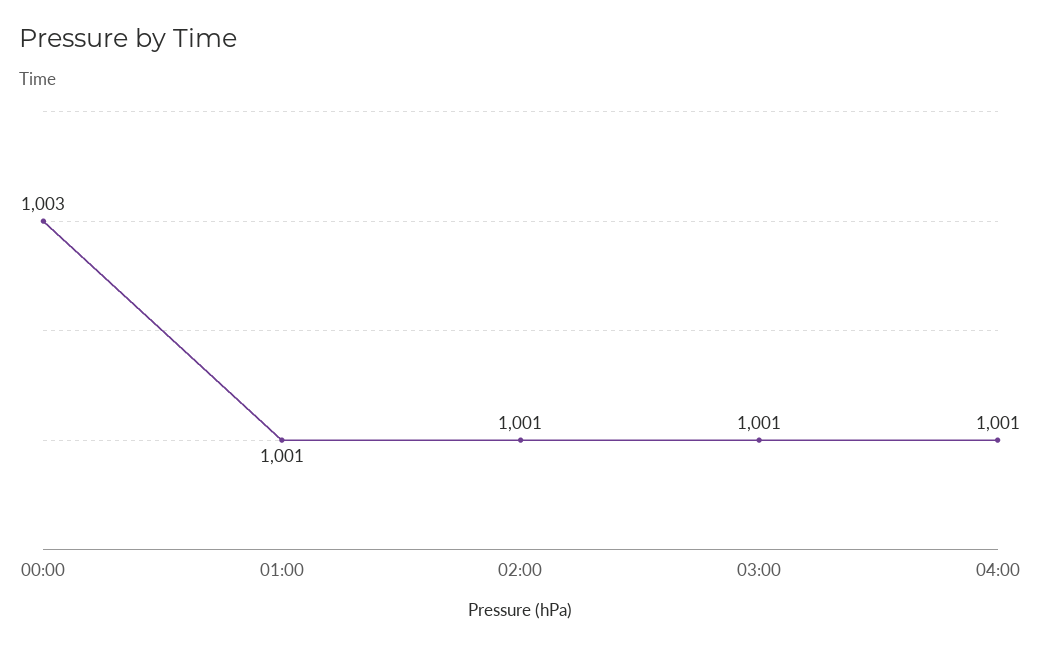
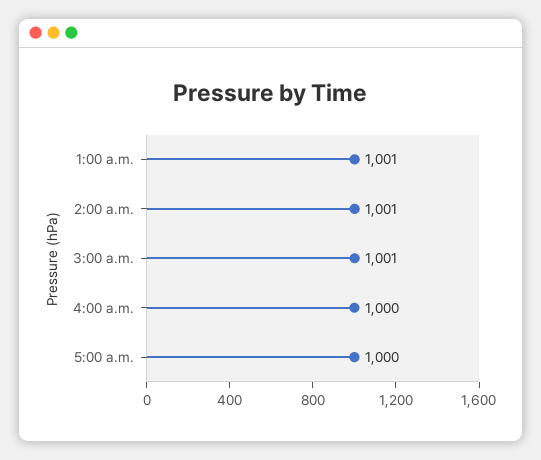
00:00: 1003 -> none
04:00: 1001 -> 1000
5:00 a.m.: none -> 1000

